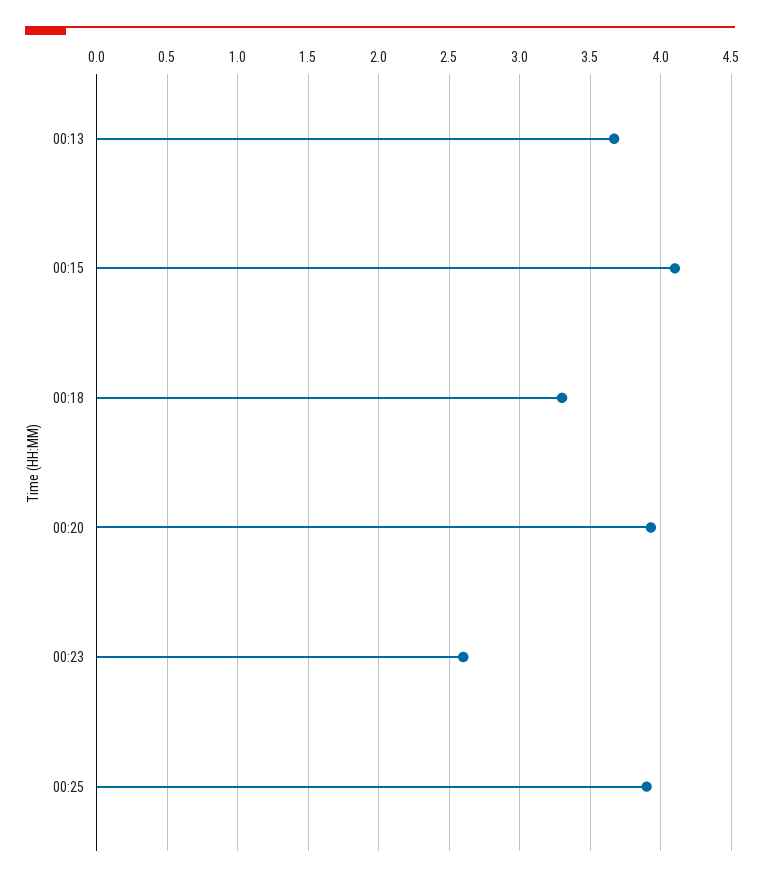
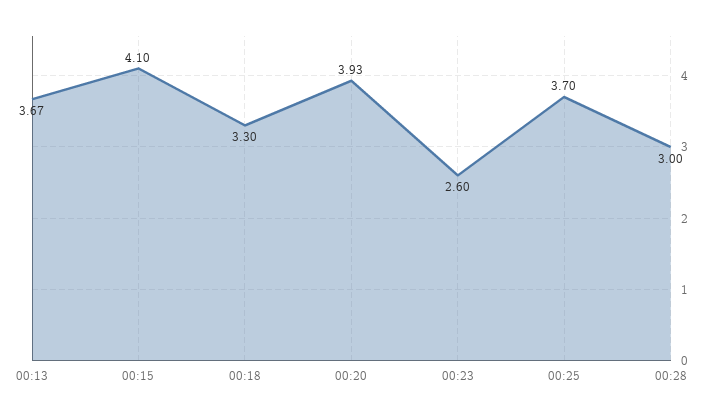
00:25: 3.9 -> 3.7
00:28: none -> 3

